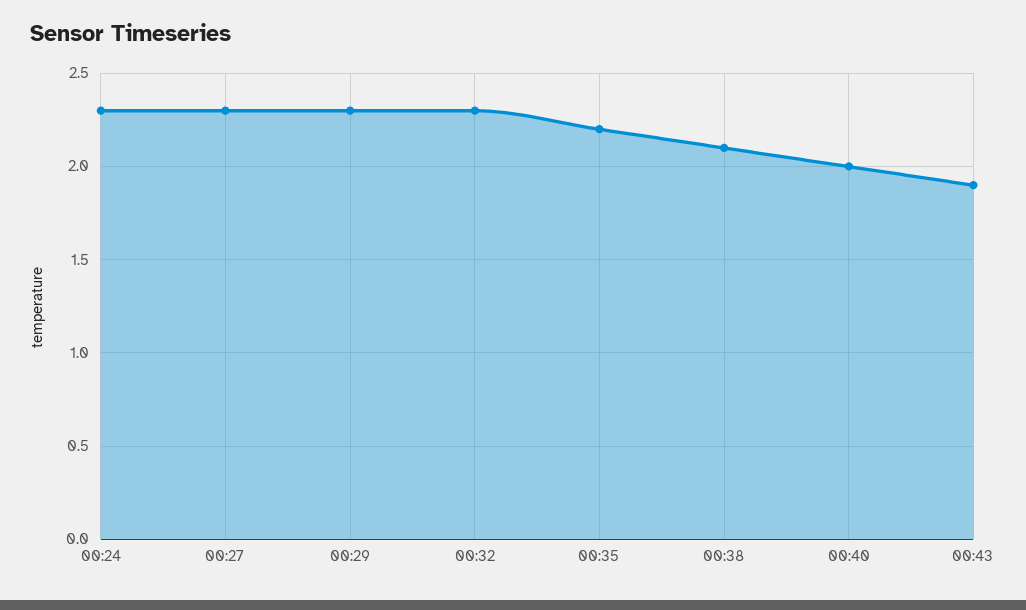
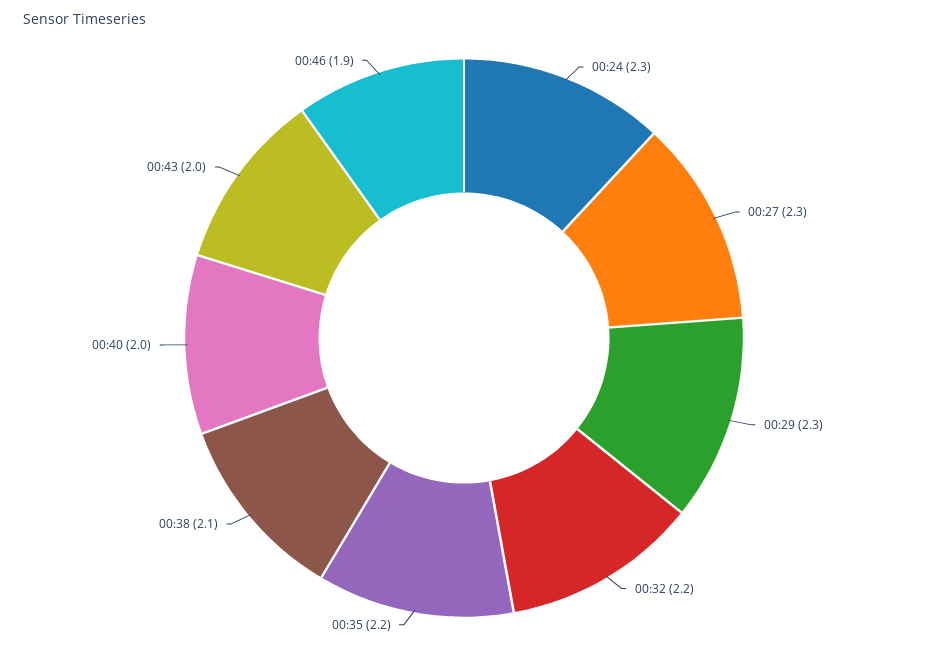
00:32: 2.3 -> 2.2
00:43: 1.9 -> 2
00:46: none -> 1.9

